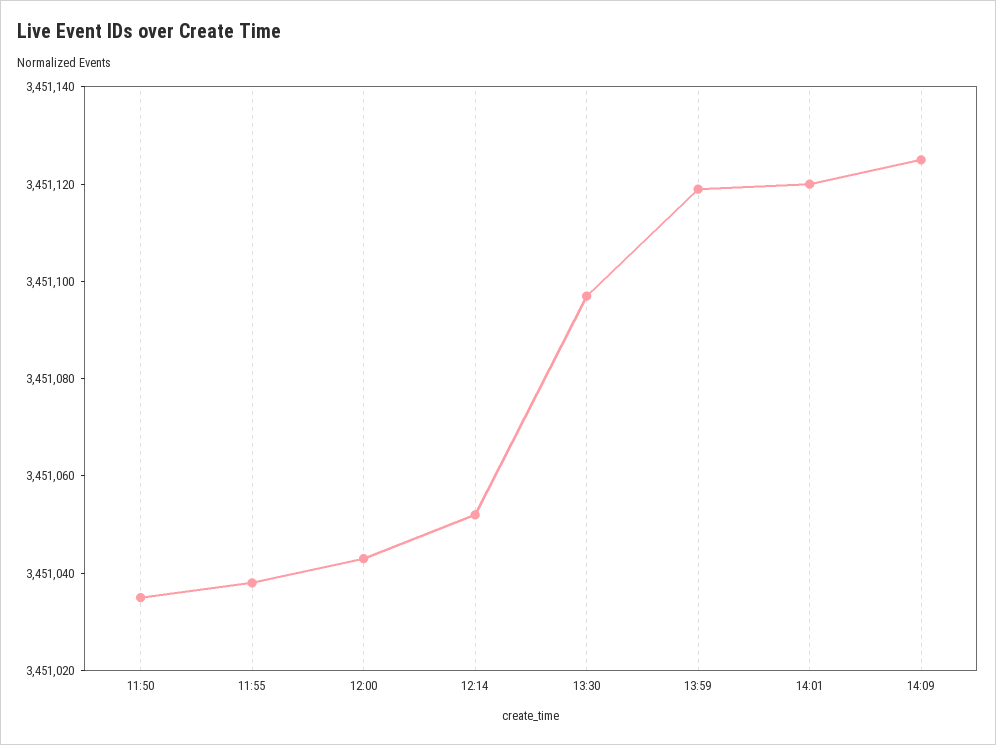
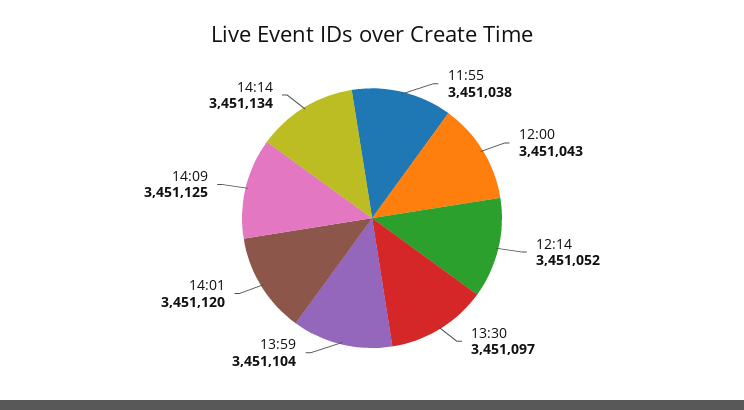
11:50: 3451035 -> none
13:59: 3451120 -> 3451104
14:14: none -> 3451134

